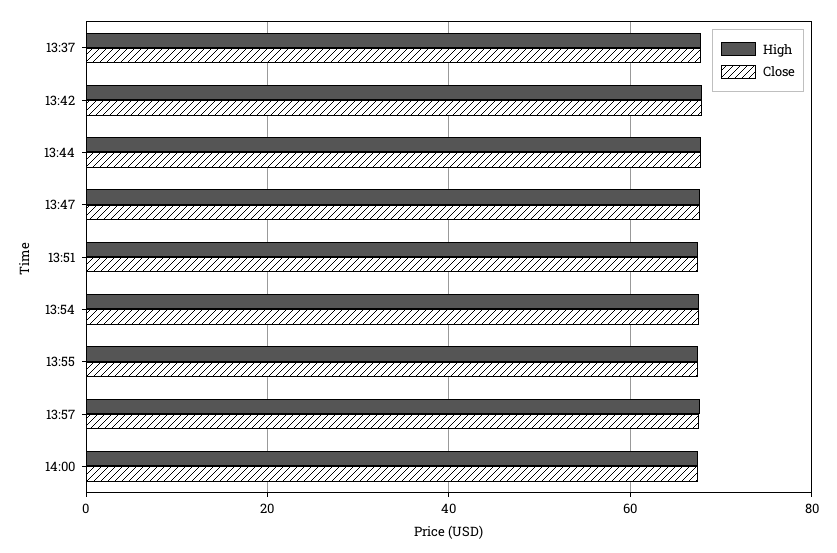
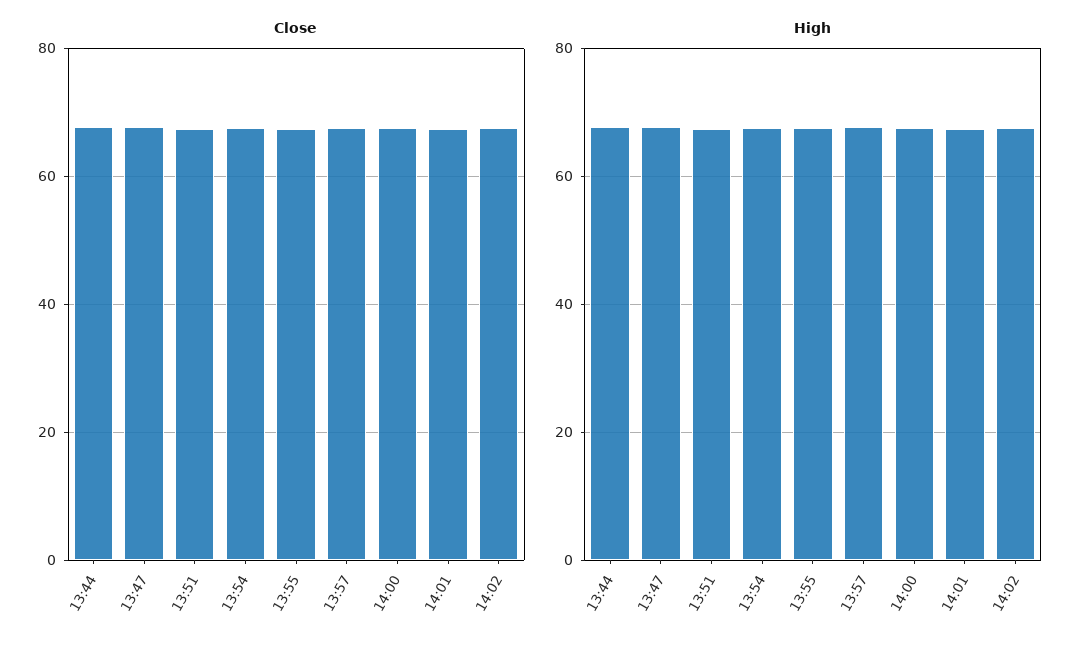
High, 13:37: 68 -> none
Close, 13:37: 68 -> none
High, 13:42: 68 -> none
Close, 13:42: 68 -> none
Close, 14:01: none -> 68
Close, 14:02: none -> 68
High, 14:01: none -> 68
High, 14:02: none -> 68

